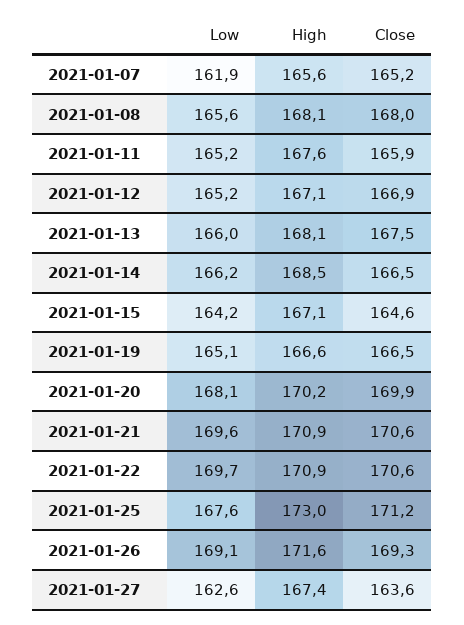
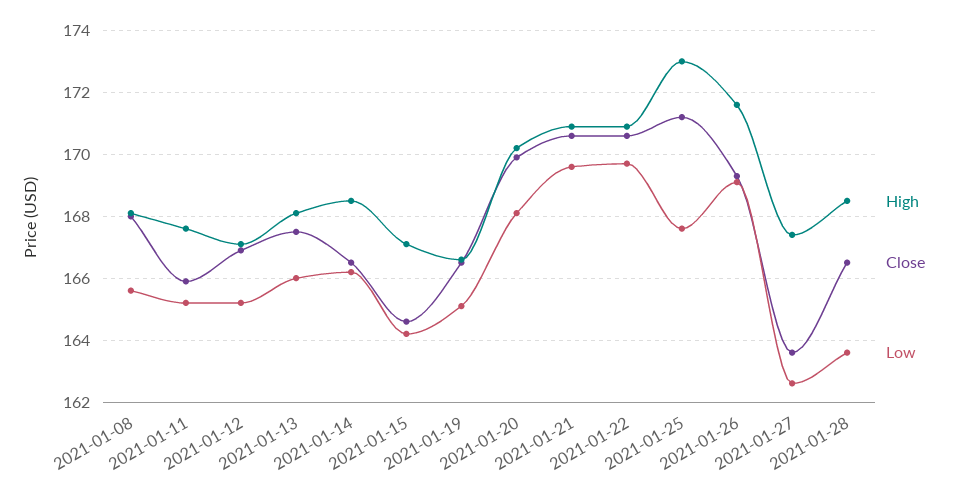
Low, 2021-01-07: 161.9 -> none
High, 2021-01-07: 165.6 -> none
Close, 2021-01-07: 165.2 -> none
High, 2021-01-28: none -> 168.5
Close, 2021-01-28: none -> 166.5
Low, 2021-01-28: none -> 163.5

